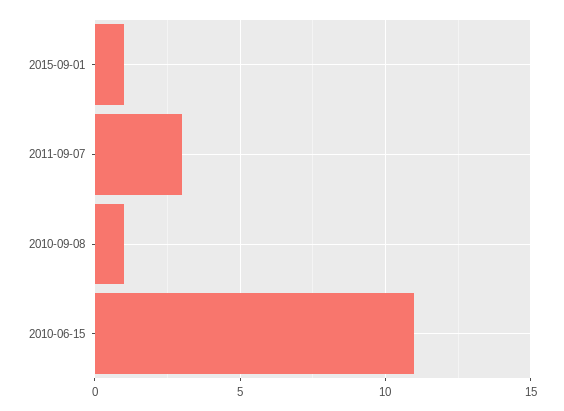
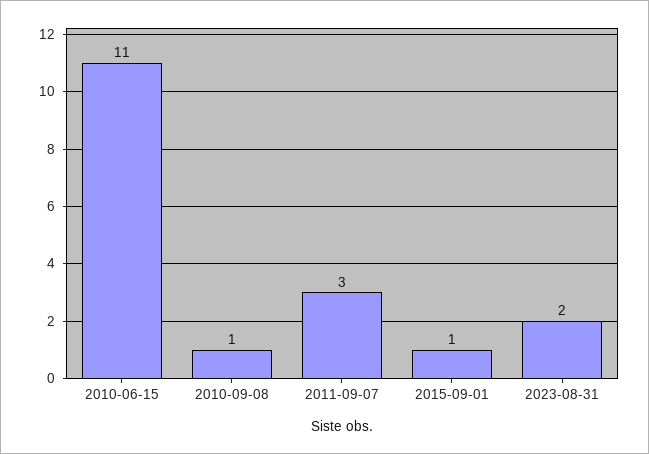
2023-08-31: none -> 2

